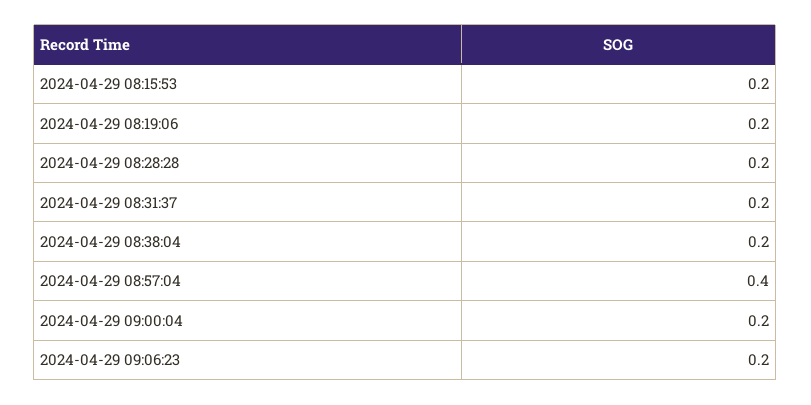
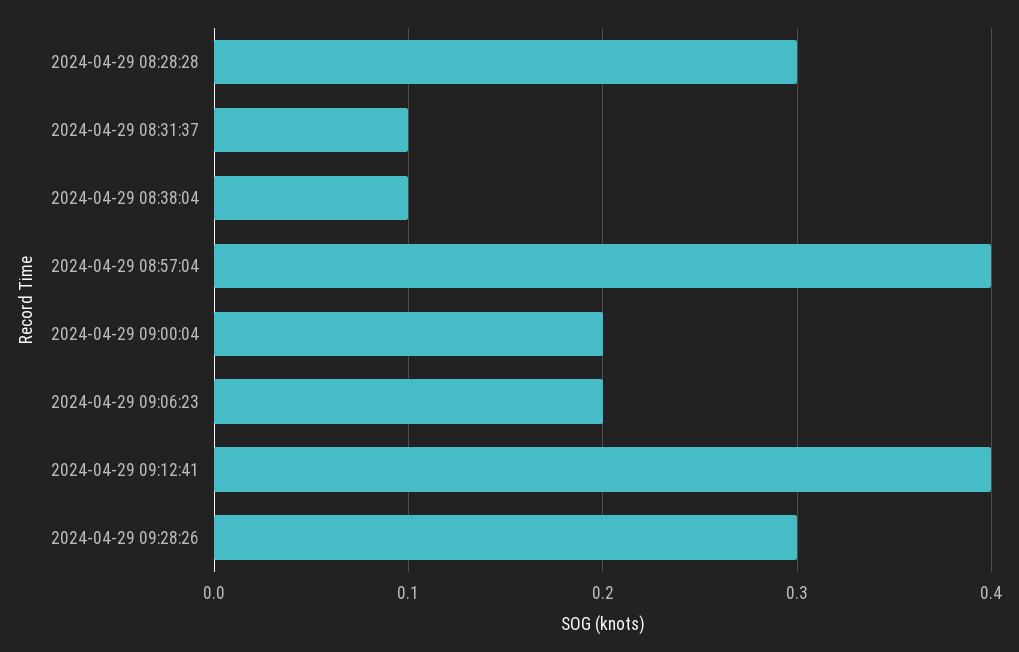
2024-04-29 08:15:53: 0.2 -> none
2024-04-29 08:19:06: 0.2 -> none
2024-04-29 08:28:28: 0.2 -> 0.3
2024-04-29 08:31:37: 0.2 -> 0.1
2024-04-29 08:38:04: 0.2 -> 0.1
2024-04-29 09:12:41: none -> 0.4
2024-04-29 09:28:26: none -> 0.3

